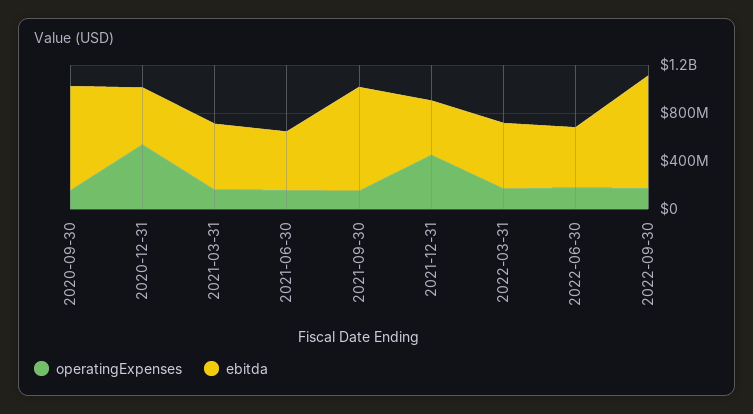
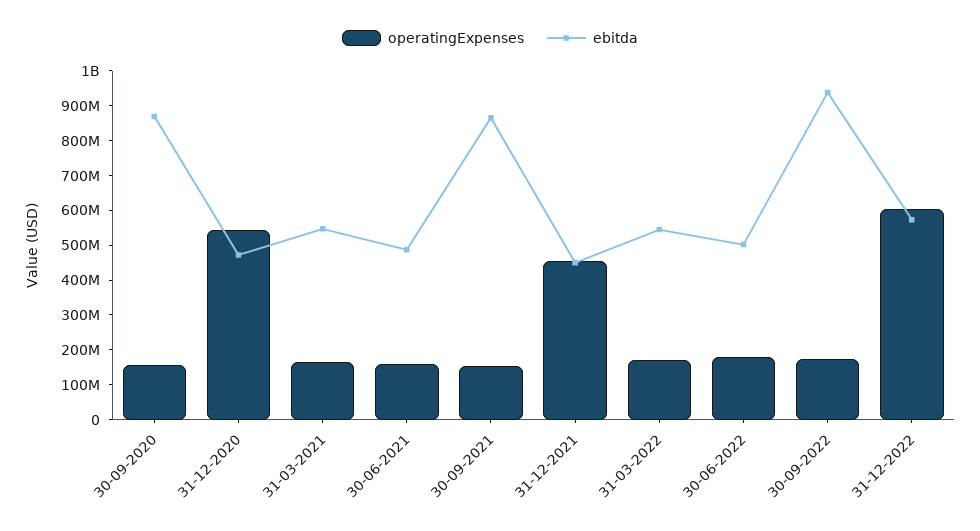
operatingExpenses, 31-12-2022: none -> 600000000
ebitda, 31-12-2022: none -> 575000000

